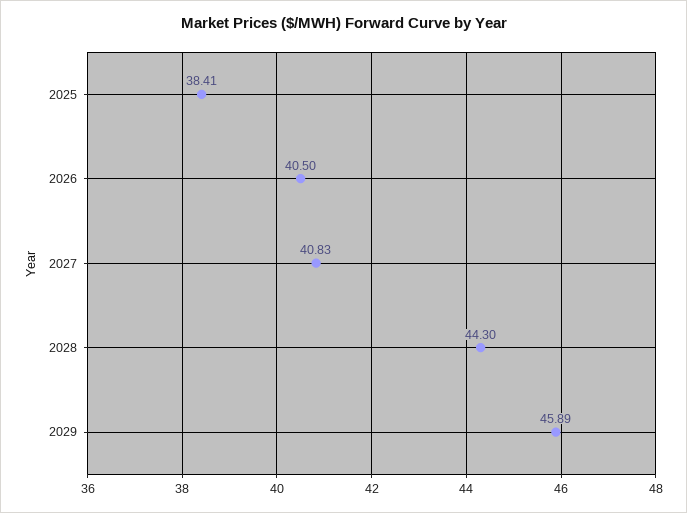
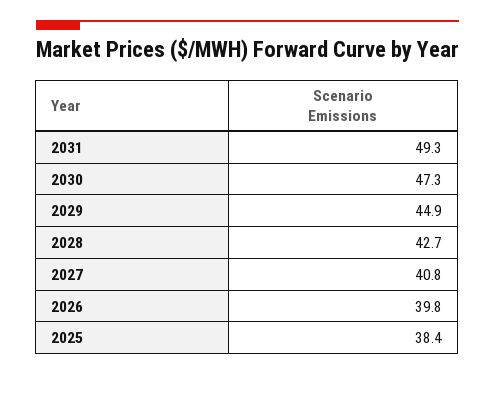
2026: 40.5 -> 39.8
2028: 44.3 -> 42.7
2029: 45.89 -> 44.9
2031: none -> 49.3
2030: none -> 47.3

